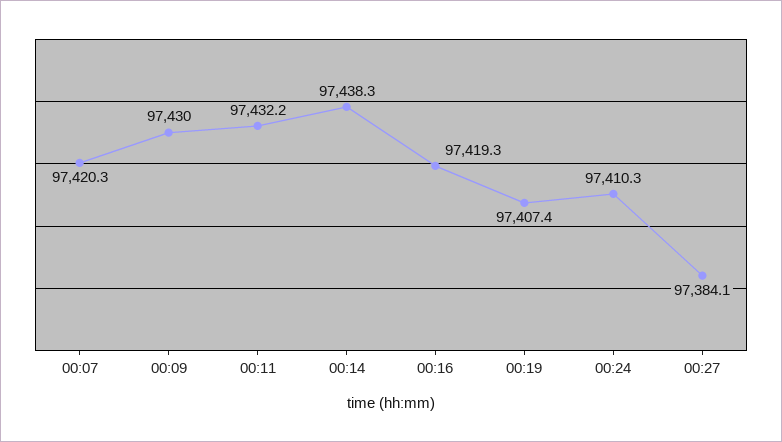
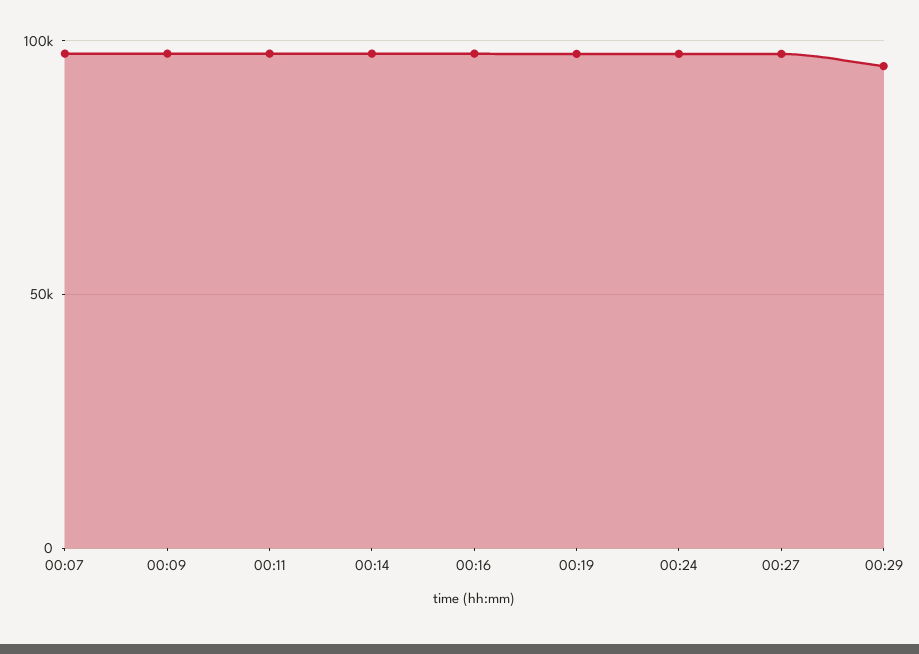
00:29: none -> 95000

